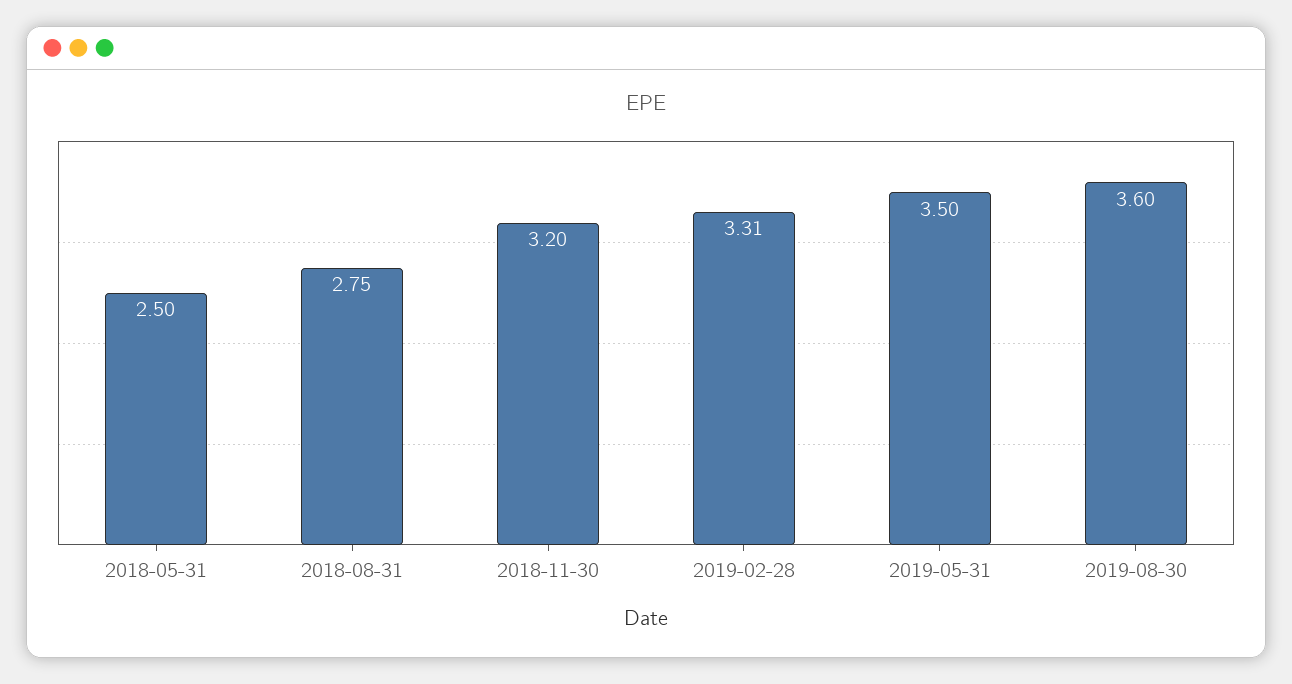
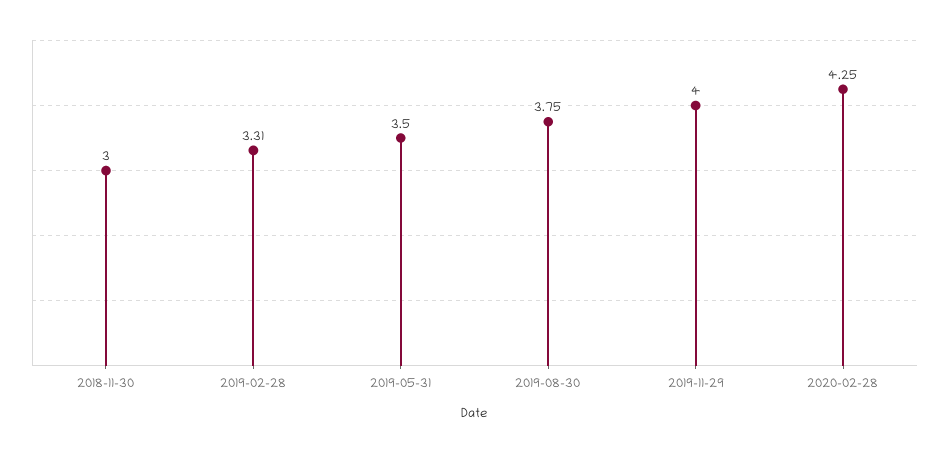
2018-05-31: 2.5 -> none
2018-08-31: 2.75 -> none
2018-11-30: 3.2 -> 3
2019-08-30: 3.6 -> 3.75
2019-11-29: none -> 4
2020-02-28: none -> 4.25

